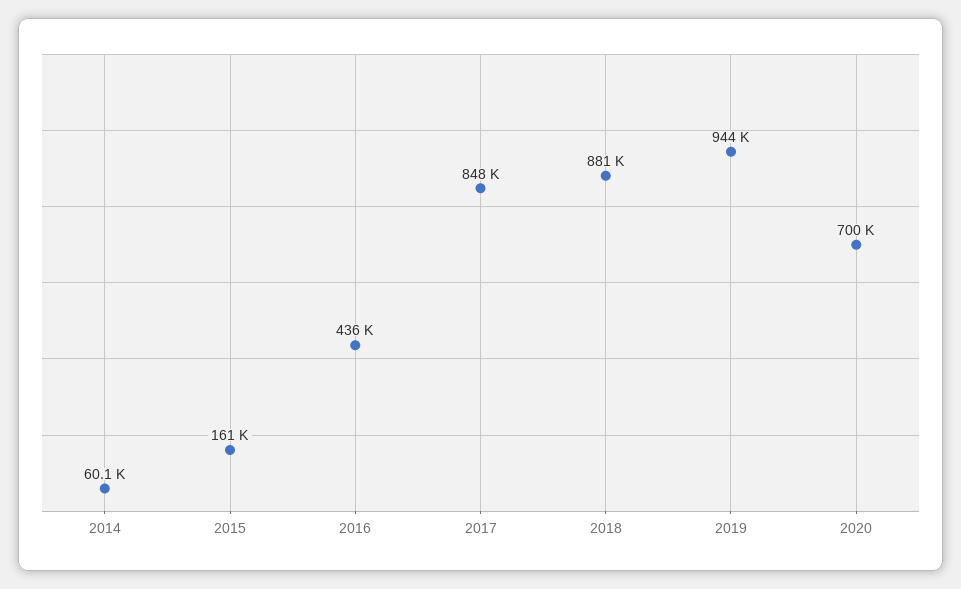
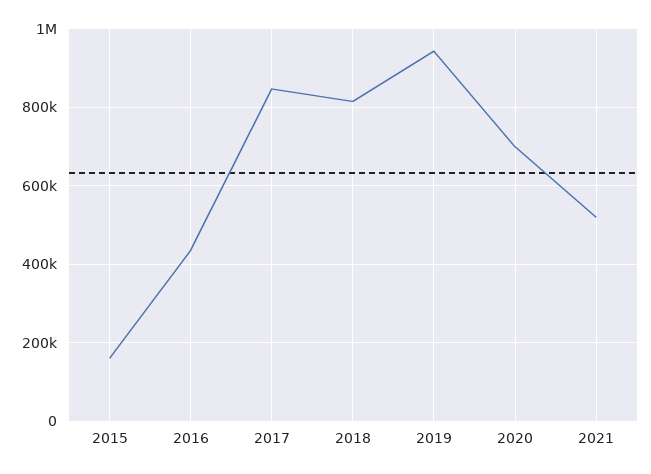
2014: 60100 -> none
2018: 881000 -> 820000
2021: none -> 520000

